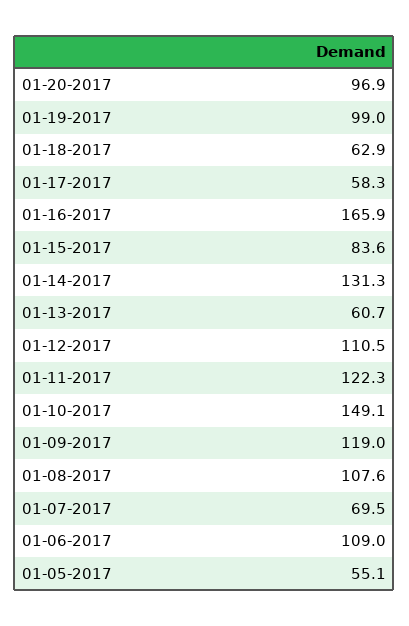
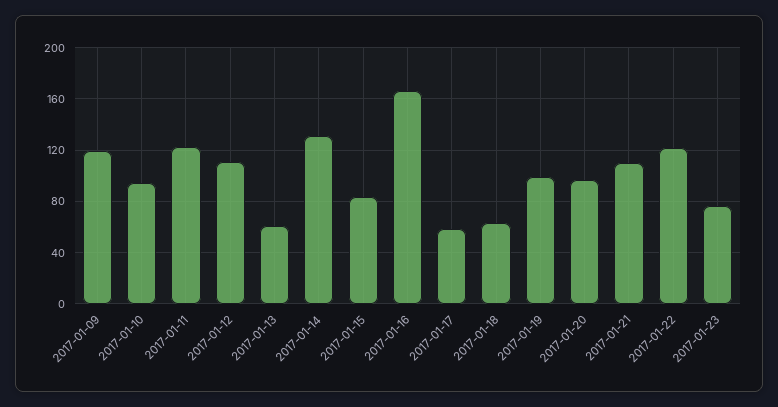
01-10-2017: 149.1 -> 95
01-08-2017: 107.6 -> none
01-07-2017: 69.5 -> none
01-06-2017: 109 -> none
01-05-2017: 55.1 -> none
2017-01-21: none -> 110
2017-01-22: none -> 120
2017-01-23: none -> 75

